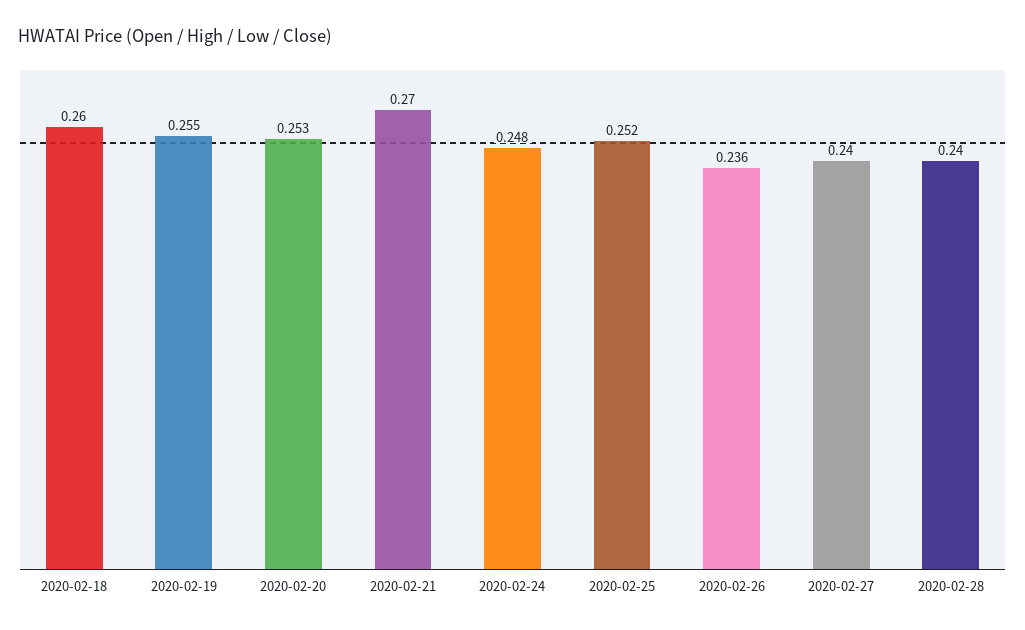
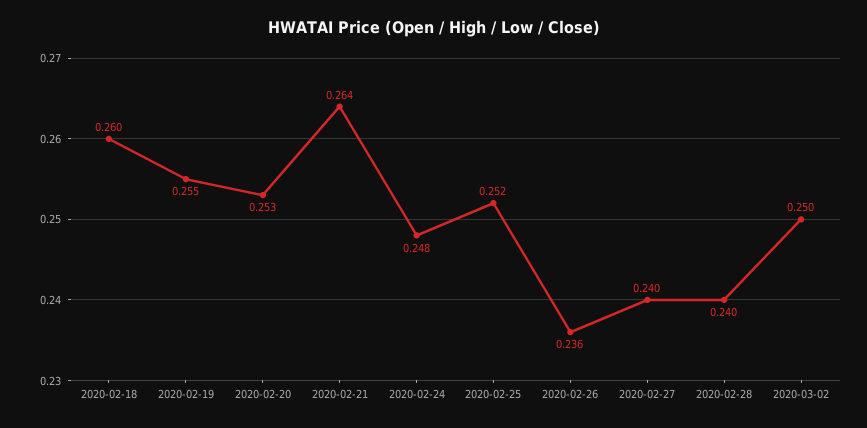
2020-02-21: 0.27 -> 0.264
2020-03-02: none -> 0.25

